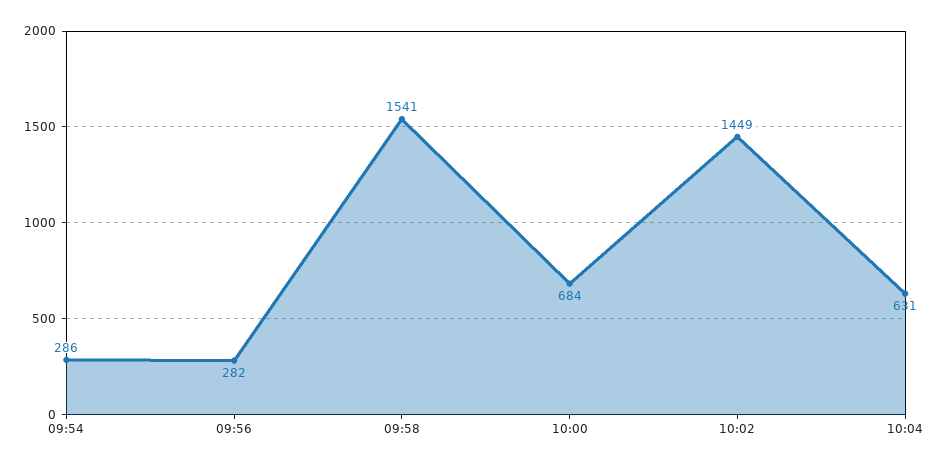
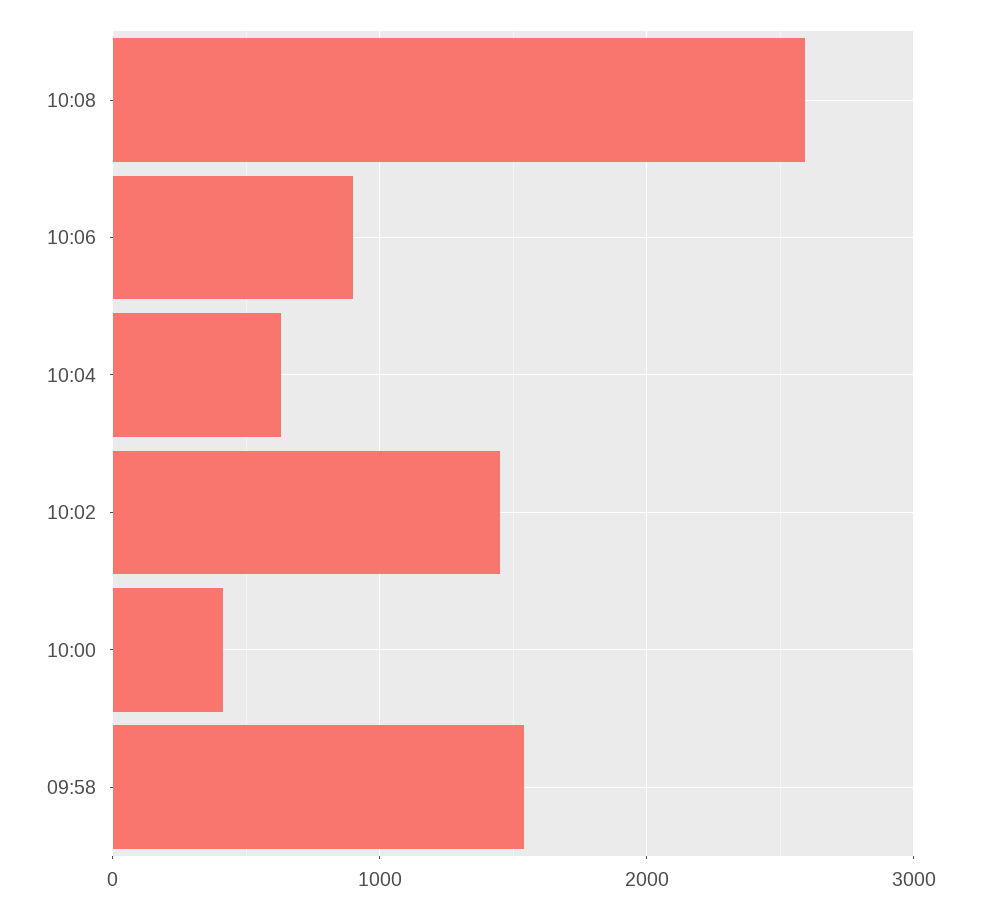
09:54: 286 -> none
09:56: 282 -> none
10:00: 684 -> 400
10:08: none -> 2600
10:06: none -> 900

